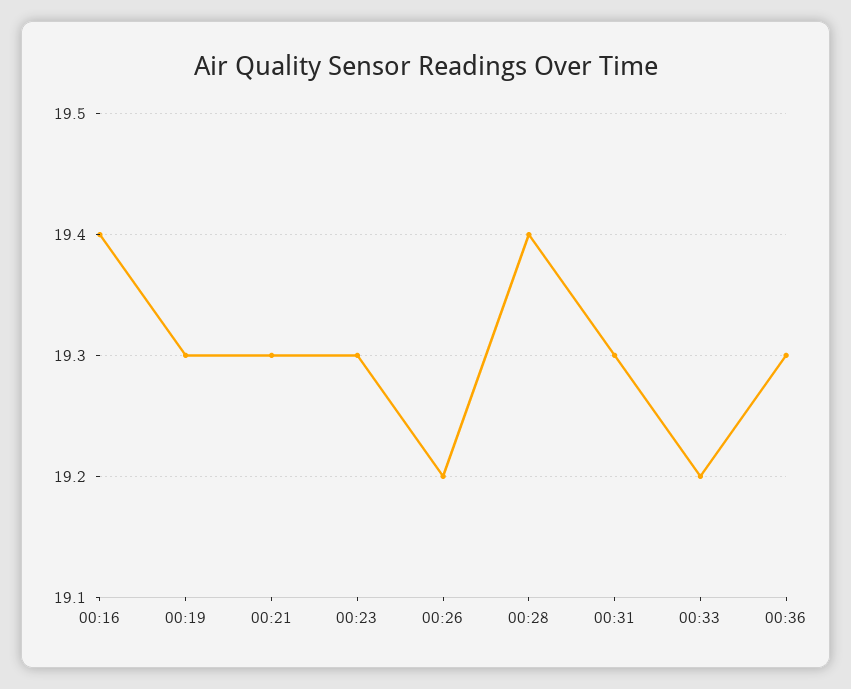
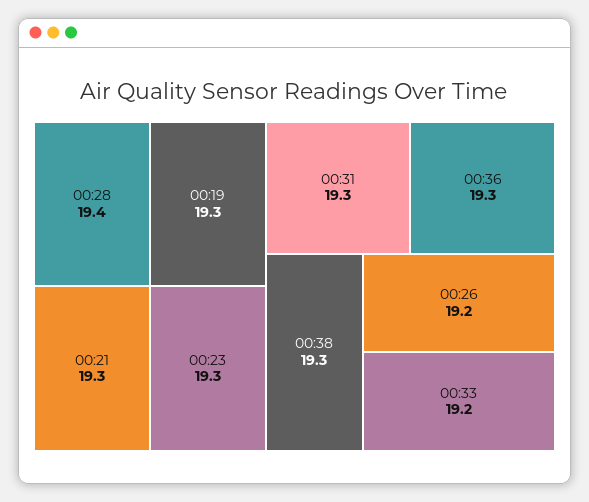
00:16: 19.4 -> none
00:38: none -> 19.3

